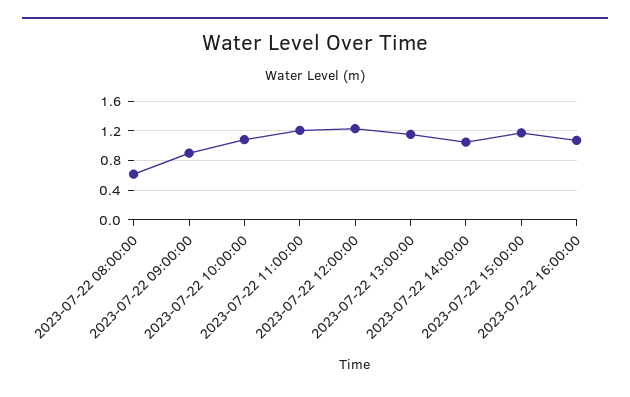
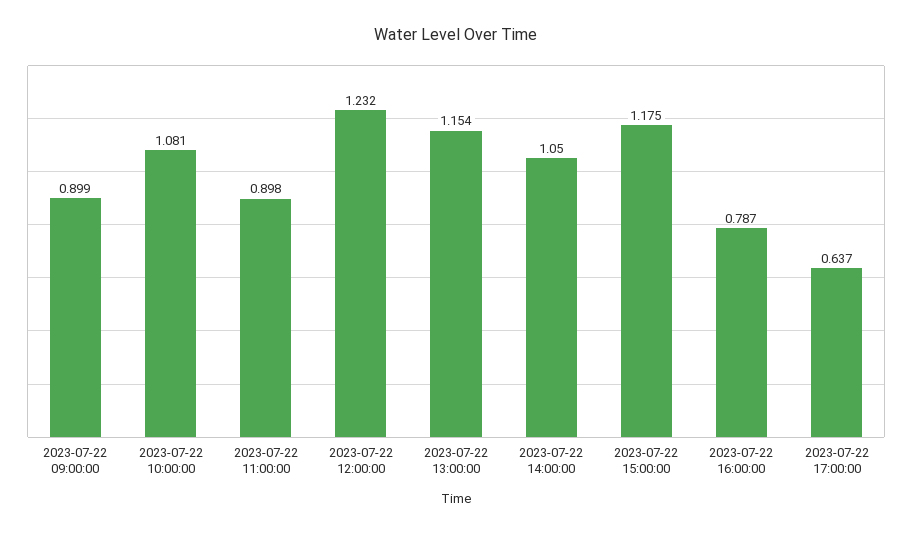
2023-07-22 08:00:00: 0.6 -> none
2023-07-22 11:00:00: 1.2 -> 0.898
2023-07-22 16:00:00: 1.1 -> 0.787
2023-07-22 17:00:00: none -> 0.637

